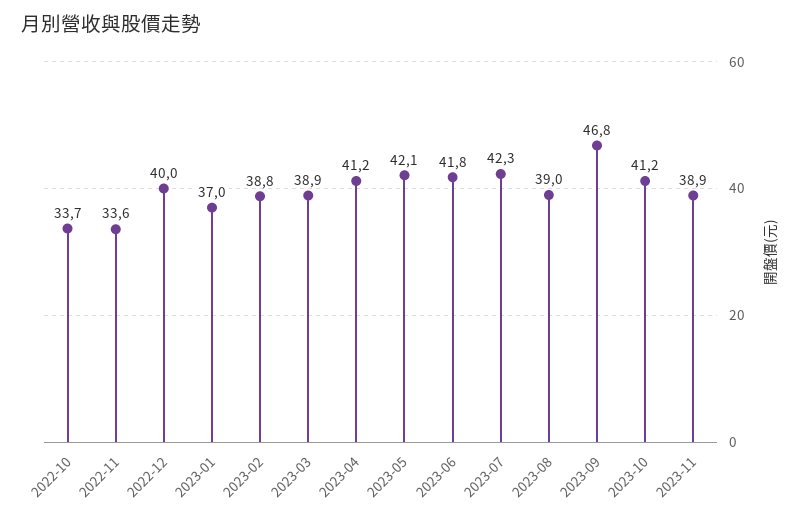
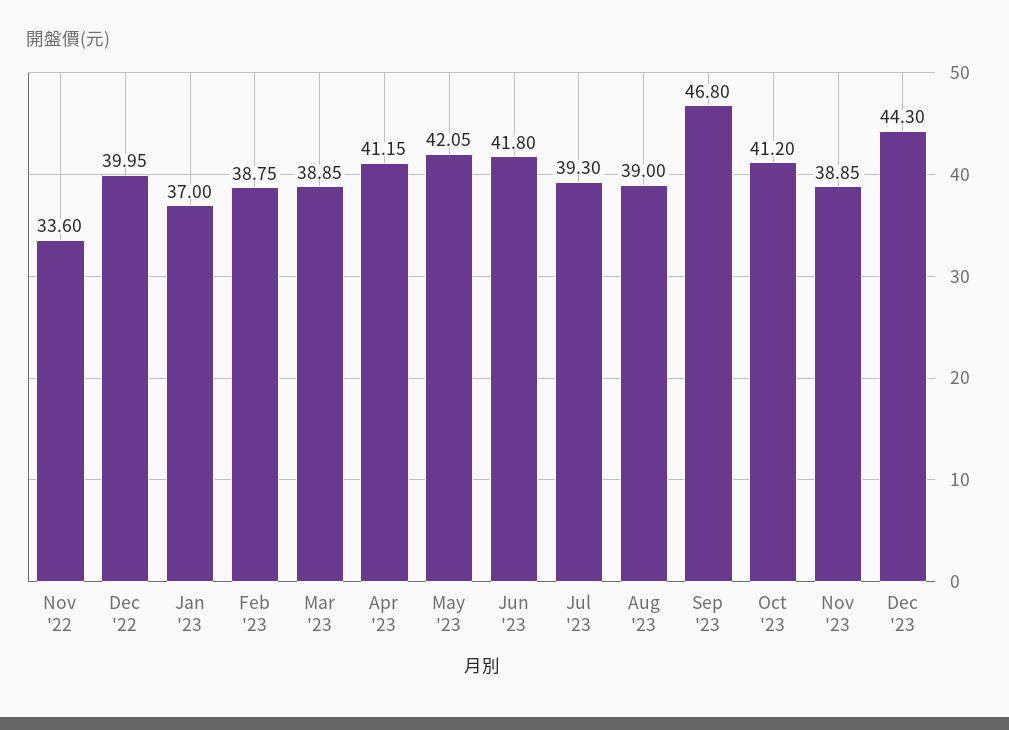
2022-10: 33.7 -> none
2023-07: 42.3 -> 39.3
Dec '23: none -> 44.3

